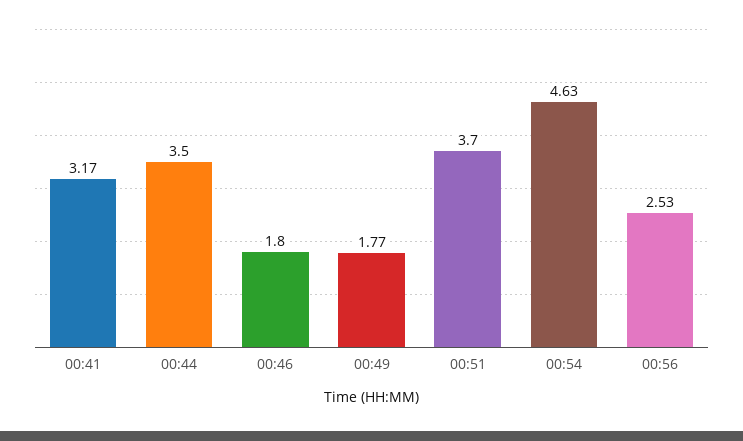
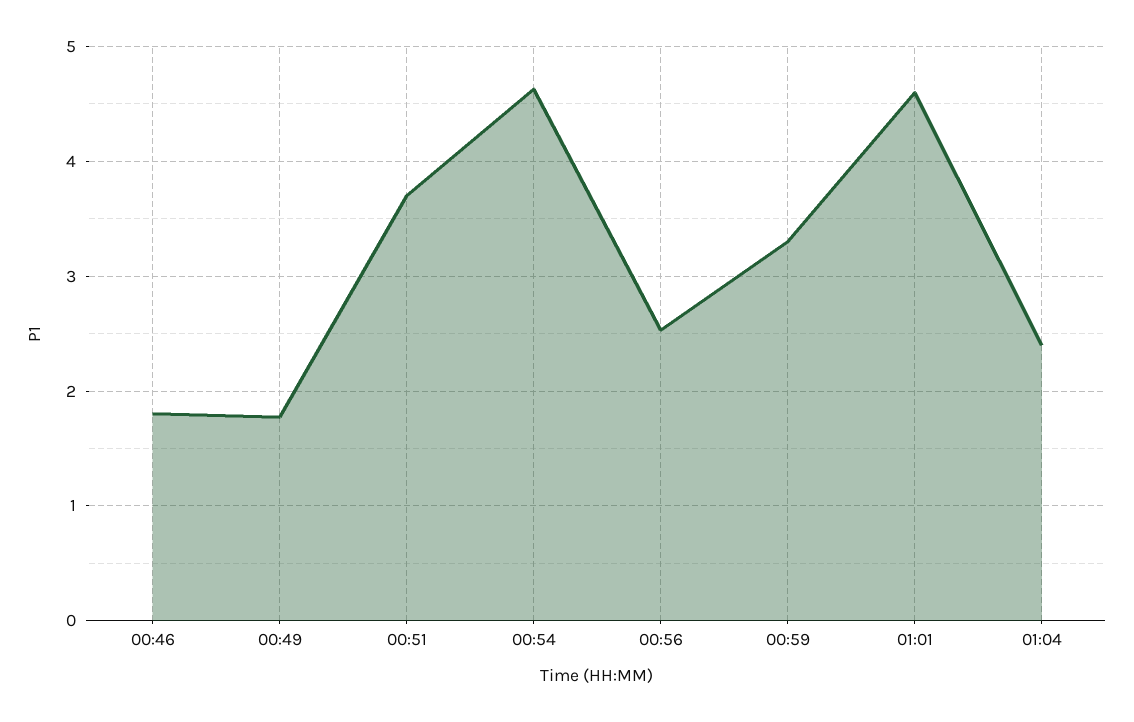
00:41: 3.17 -> none
00:44: 3.5 -> none
00:59: none -> 3.3
01:01: none -> 4.6
01:04: none -> 2.4

